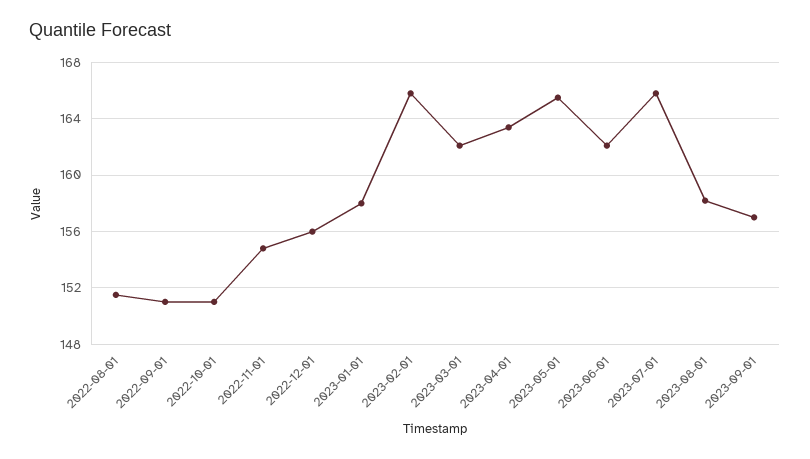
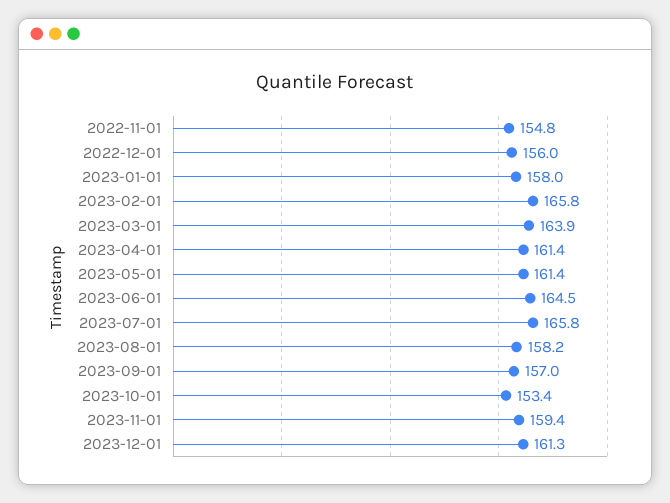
2022-08-01: 151.5 -> none
2022-09-01: 151 -> none
2022-10-01: 151 -> none
2023-03-01: 162 -> 163.9
2023-04-01: 163.5 -> 161.4
2023-05-01: 165.5 -> 161.4
2023-06-01: 162 -> 164.5
2023-10-01: none -> 153.4
2023-11-01: none -> 159.4
2023-12-01: none -> 161.3

